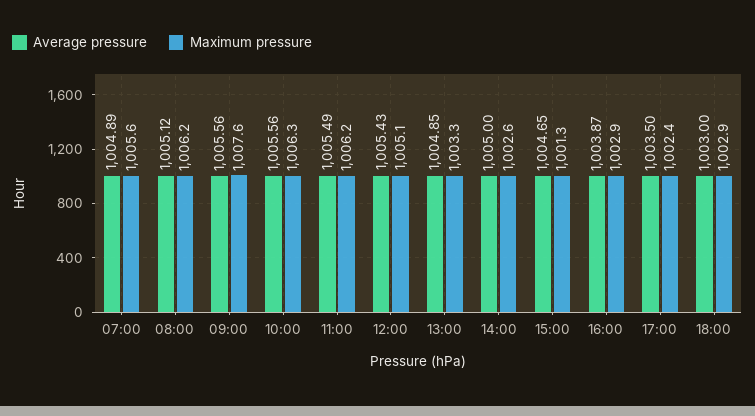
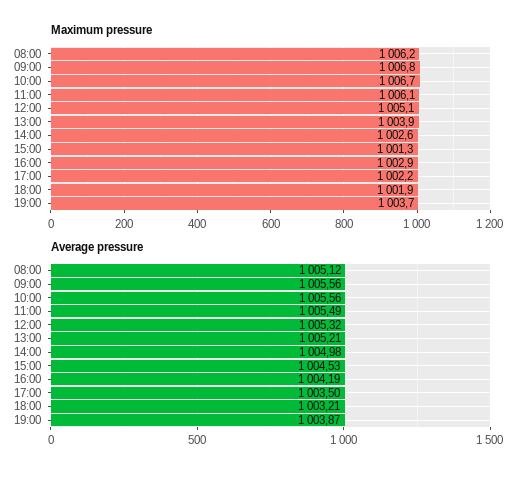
Average pressure, 07:00: 1004.89 -> none
Maximum pressure, 07:00: 1005.6 -> none
Maximum pressure, 09:00: 1007.6 -> 1006.8
Maximum pressure, 10:00: 1006.3 -> 1006.7
Maximum pressure, 11:00: 1006.2 -> 1006.1
Average pressure, 12:00: 1005.43 -> 1005.32
Average pressure, 13:00: 1004.85 -> 1005.21
Maximum pressure, 13:00: 1003.3 -> 1003.9
Average pressure, 14:00: 1005 -> 1004.98
Average pressure, 15:00: 1004.65 -> 1004.53
Average pressure, 16:00: 1003.87 -> 1004.19
Maximum pressure, 17:00: 1002.4 -> 1002.2
Average pressure, 18:00: 1003 -> 1003.21
Maximum pressure, 18:00: 1002.9 -> 1001.9
Maximum pressure, 19:00: none -> 1003.7
Average pressure, 19:00: none -> 1003.87

